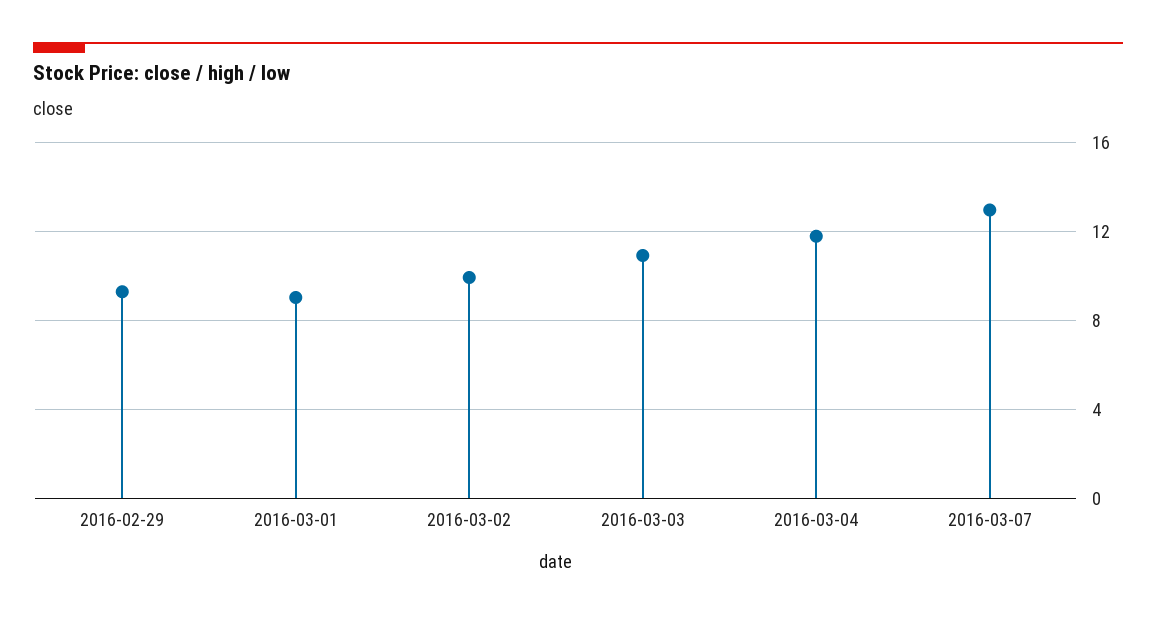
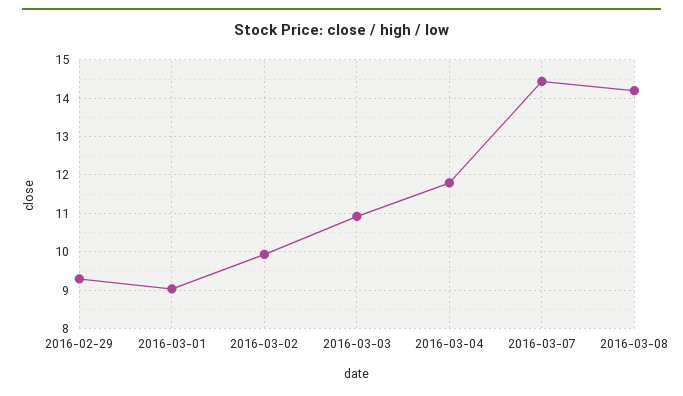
2016-03-07: 13 -> 14.4
2016-03-08: none -> 14.2

